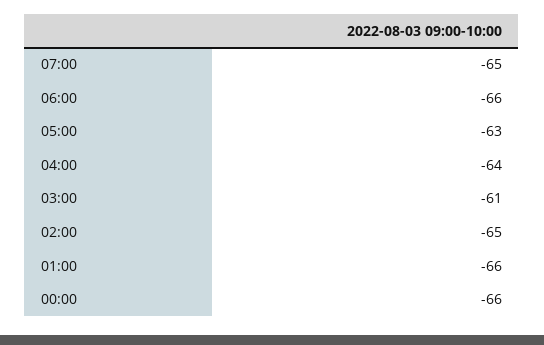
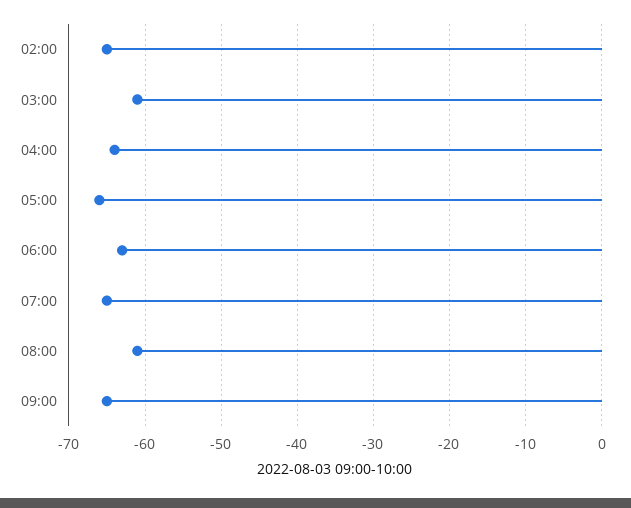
06:00: -66 -> -63
05:00: -63 -> -66
01:00: -66 -> none
00:00: -66 -> none
08:00: none -> -61
09:00: none -> -65

